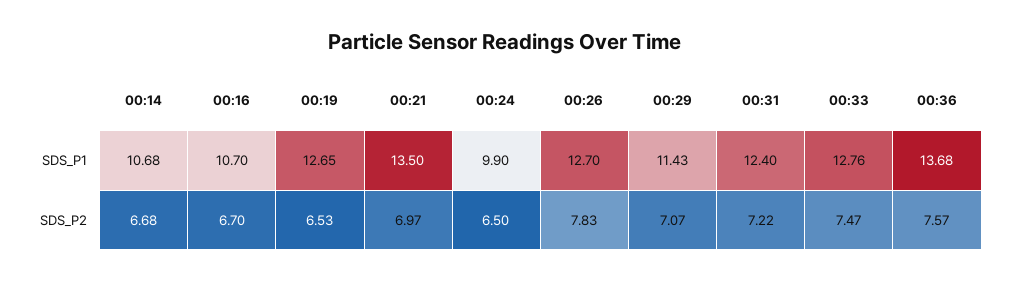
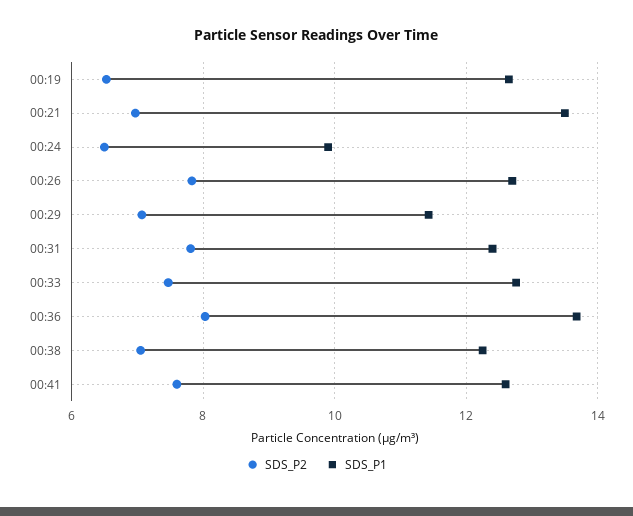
SDS_P1, 00:14: 10.68 -> none
SDS_P1, 00:16: 10.7 -> none
SDS_P2, 00:14: 6.68 -> none
SDS_P2, 00:16: 6.7 -> none
SDS_P2, 00:31: 7.22 -> 7.8
SDS_P2, 00:36: 7.57 -> 8
SDS_P2, 00:38: none -> 7
SDS_P1, 00:38: none -> 12.2
SDS_P2, 00:41: none -> 7.6
SDS_P1, 00:41: none -> 12.6

